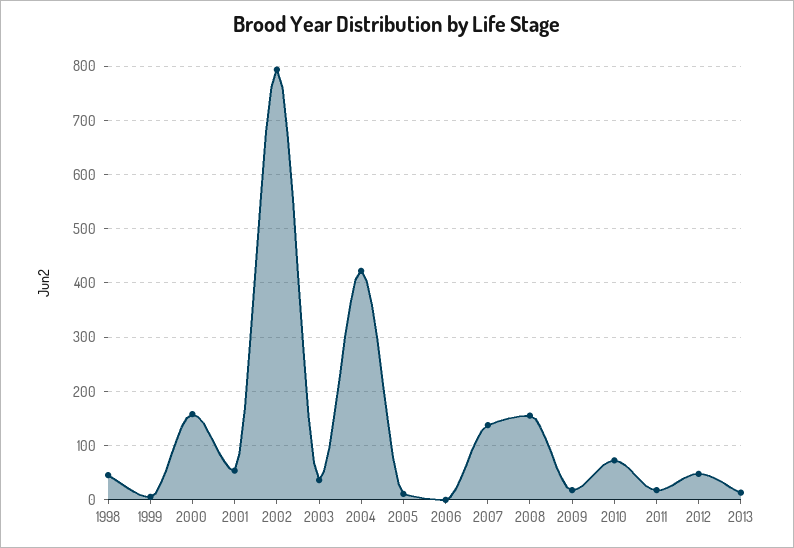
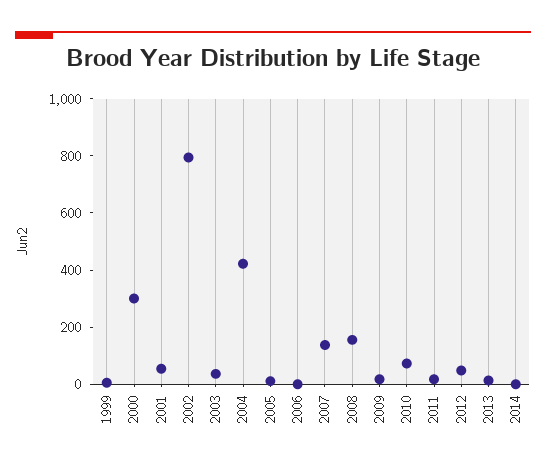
1998: 40 -> none
2000: 160 -> 300
2014: none -> 0

